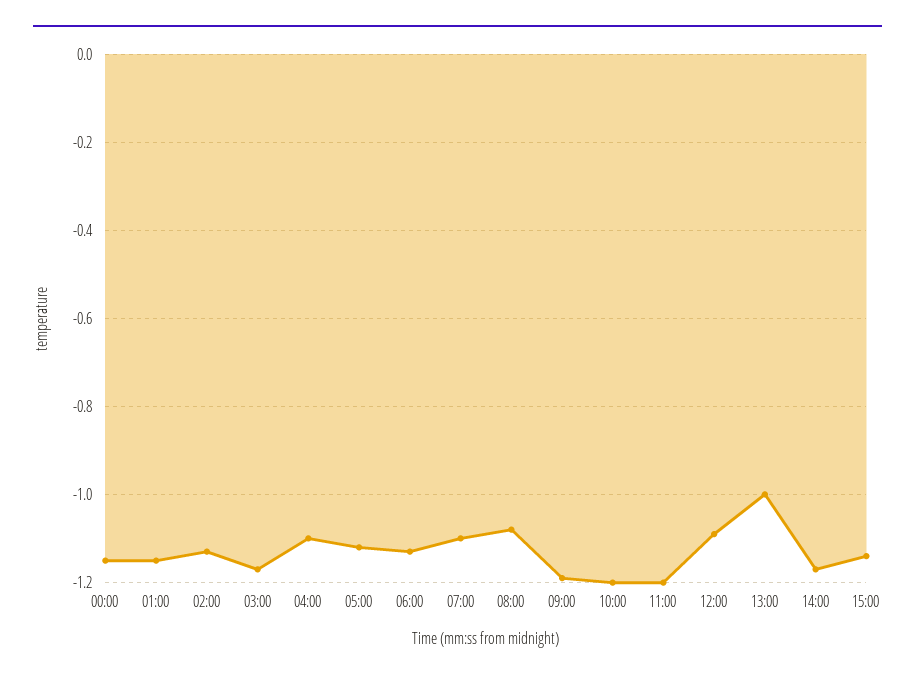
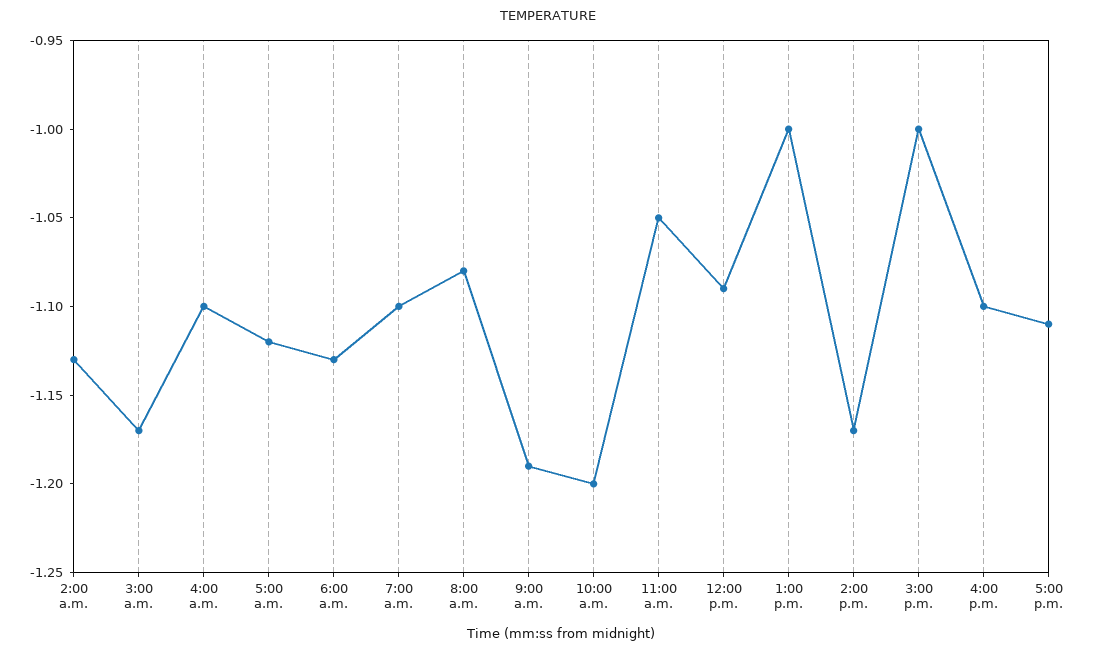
00:00: -1.15 -> none
01:00: -1.15 -> none
11:00: -1.2 -> -1.05
15:00: -1.15 -> -1
4:00 p.m.: none -> -1.1
5:00 p.m.: none -> -1.11

